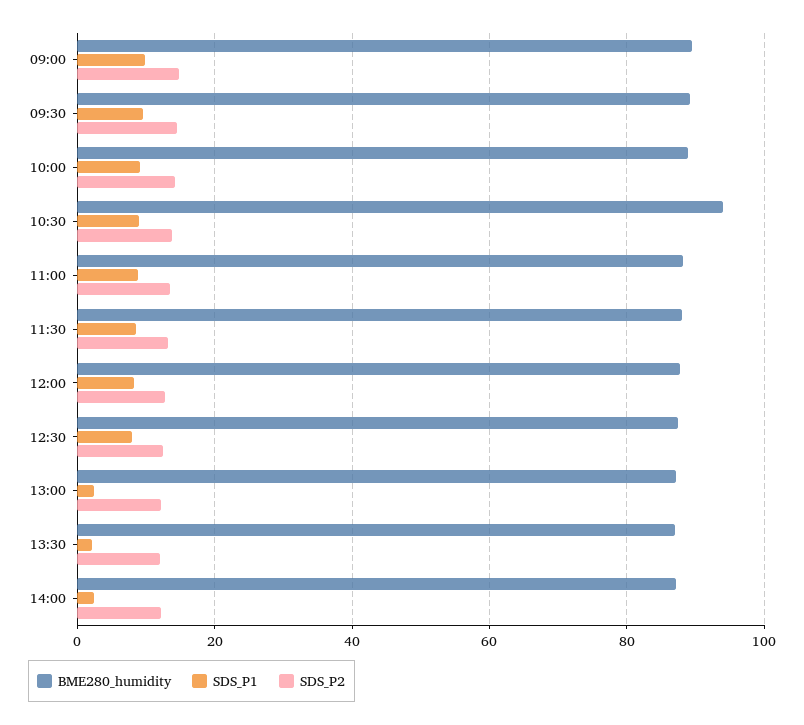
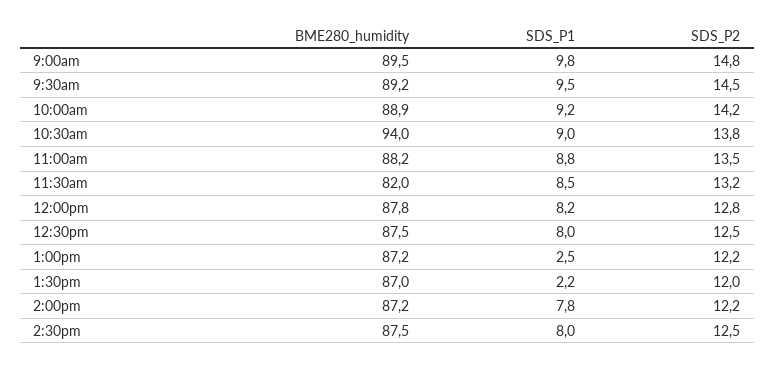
BME280_humidity, 11:30: 88 -> 82
SDS_P1, 14:00: 2 -> 7.8
BME280_humidity, 2:30pm: none -> 87.5
SDS_P1, 2:30pm: none -> 8
SDS_P2, 2:30pm: none -> 12.5

